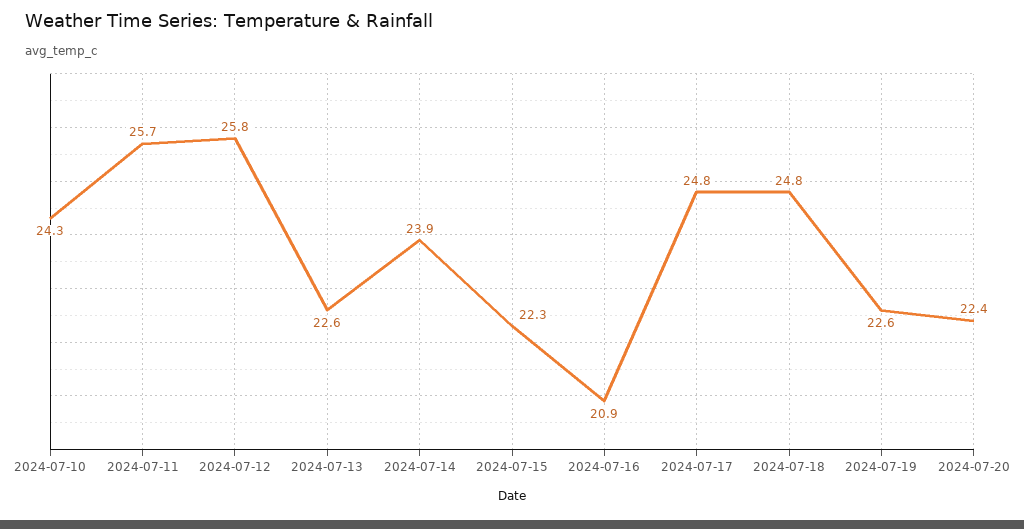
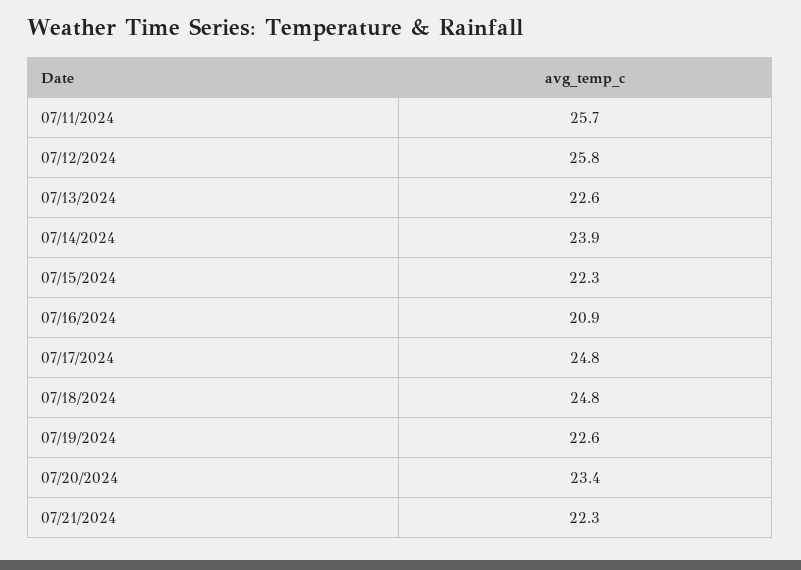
2024-07-10: 24.3 -> none
2024-07-20: 22.4 -> 23.4
07/21/2024: none -> 22.3

